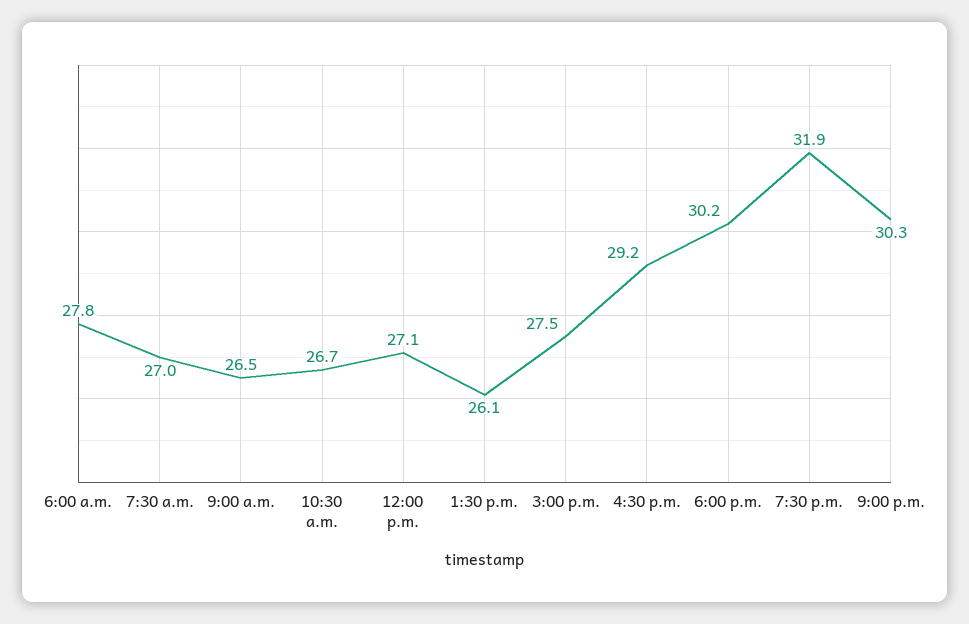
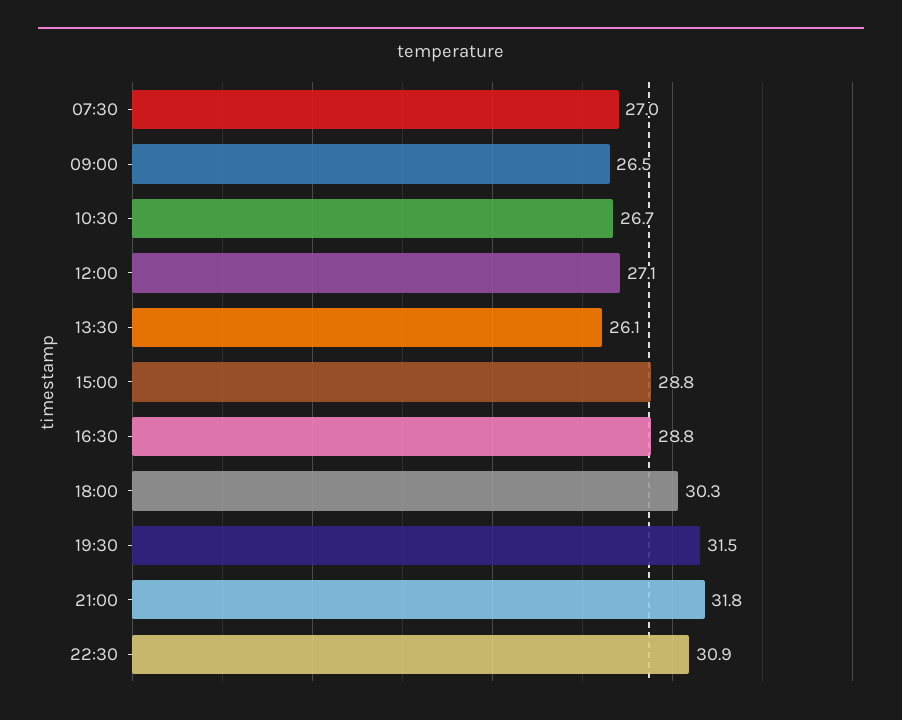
6:00 a.m.: 27.8 -> none
3:00 p.m.: 27.5 -> 28.8
4:30 p.m.: 29.2 -> 28.8
6:00 p.m.: 30.2 -> 30.3
7:30 p.m.: 31.9 -> 31.5
9:00 p.m.: 30.3 -> 31.8
22:30: none -> 30.9

